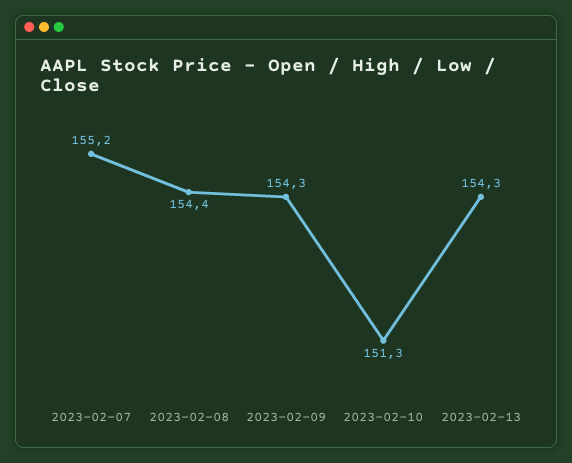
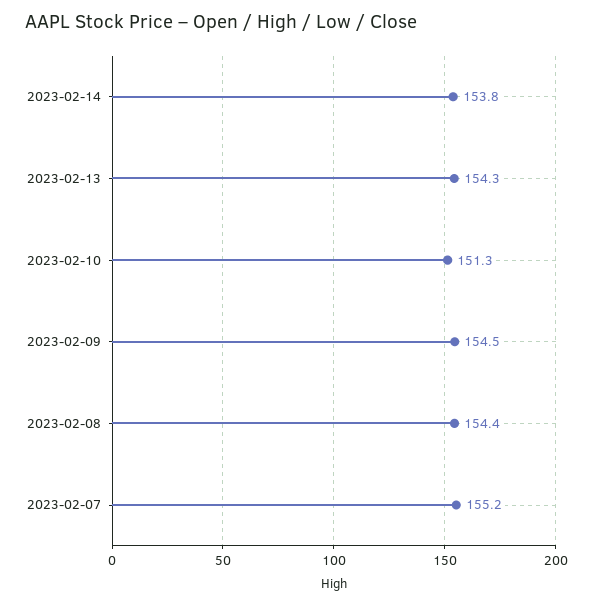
2023-02-09: 154.3 -> 154.5
2023-02-14: none -> 153.8

